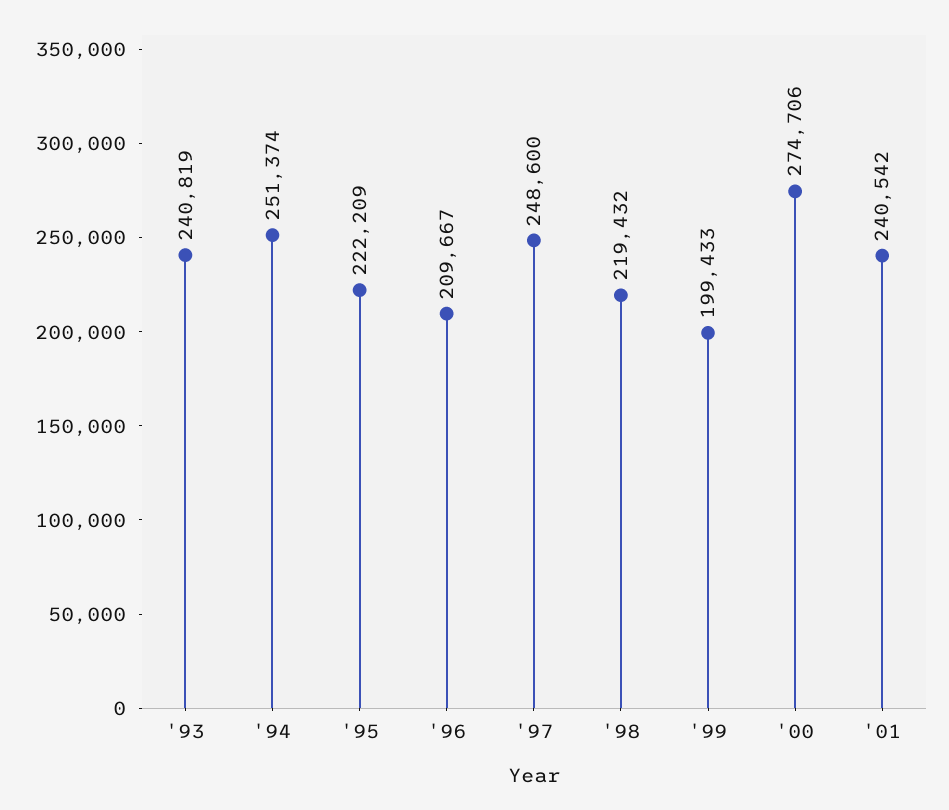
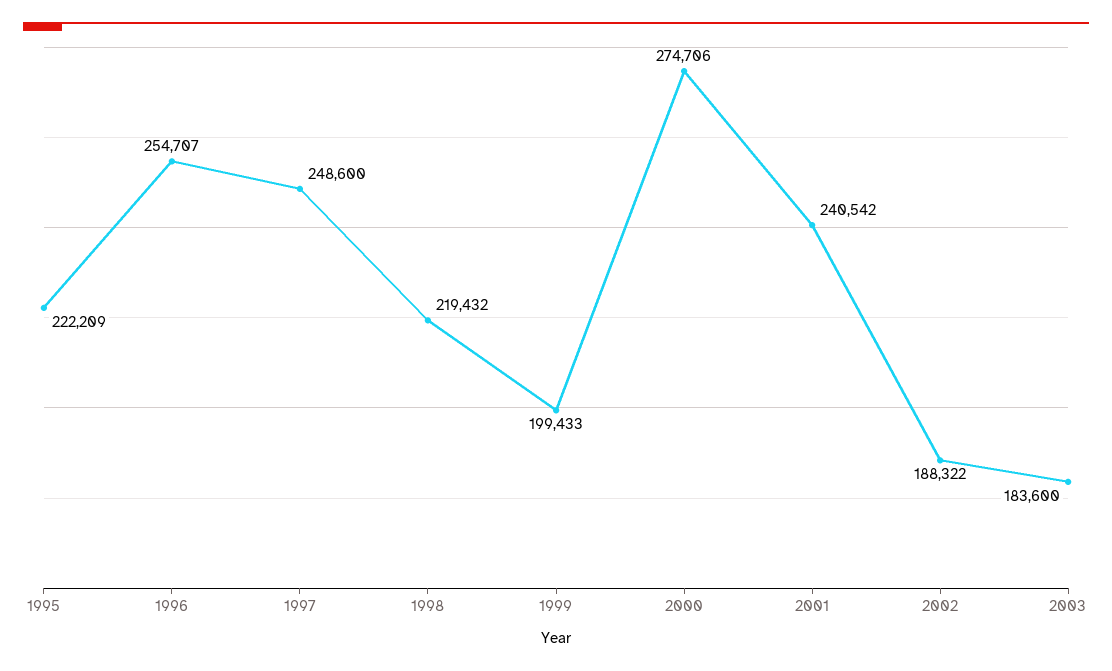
'93: 240819 -> none
'94: 251374 -> none
'96: 209667 -> 254707
2002: none -> 188322
2003: none -> 183600

